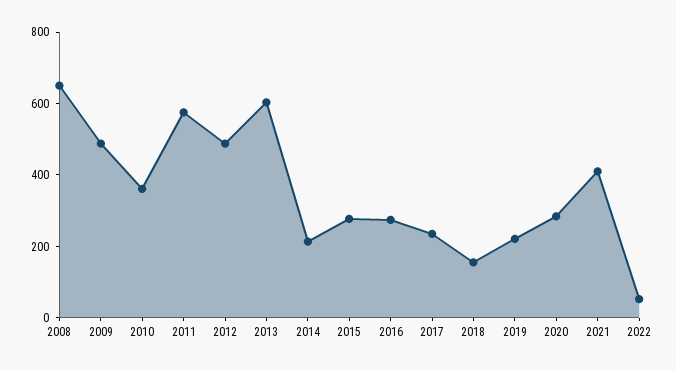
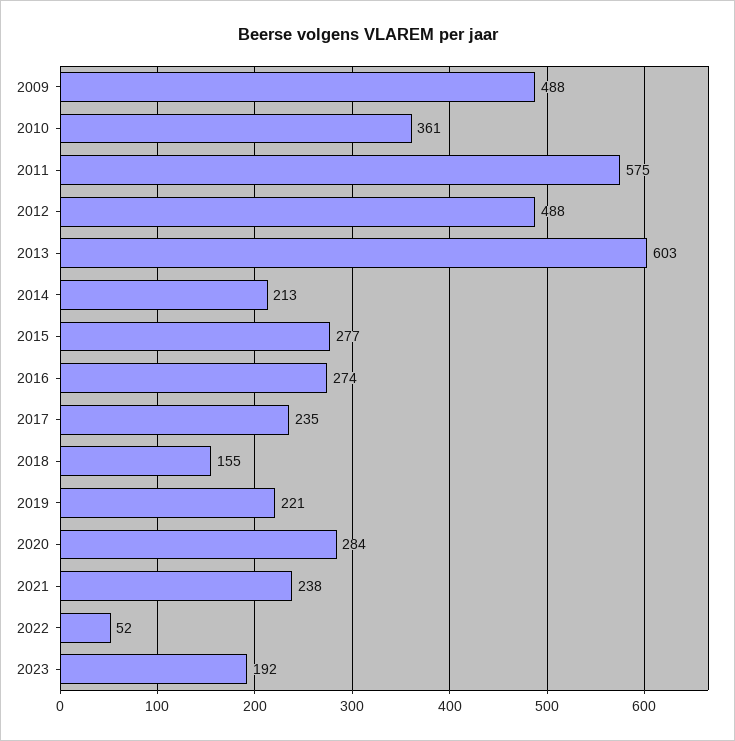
2008: 650 -> none
2021: 400 -> 238
2023: none -> 192

